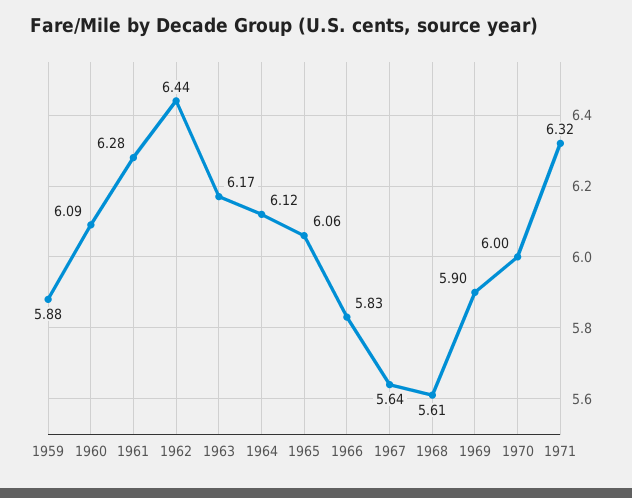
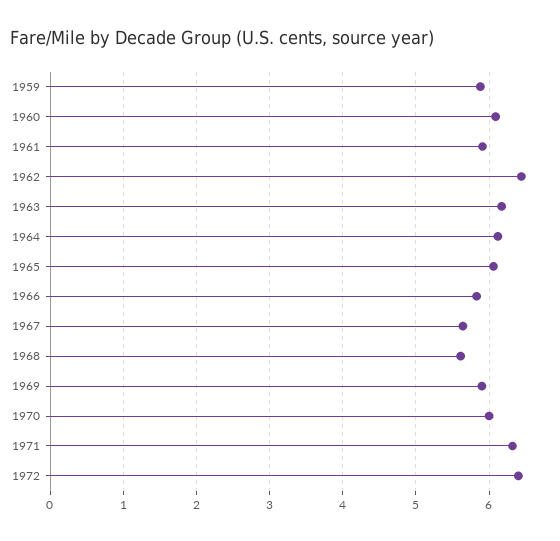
1961: 6.28 -> 5.9
1972: none -> 6.4

